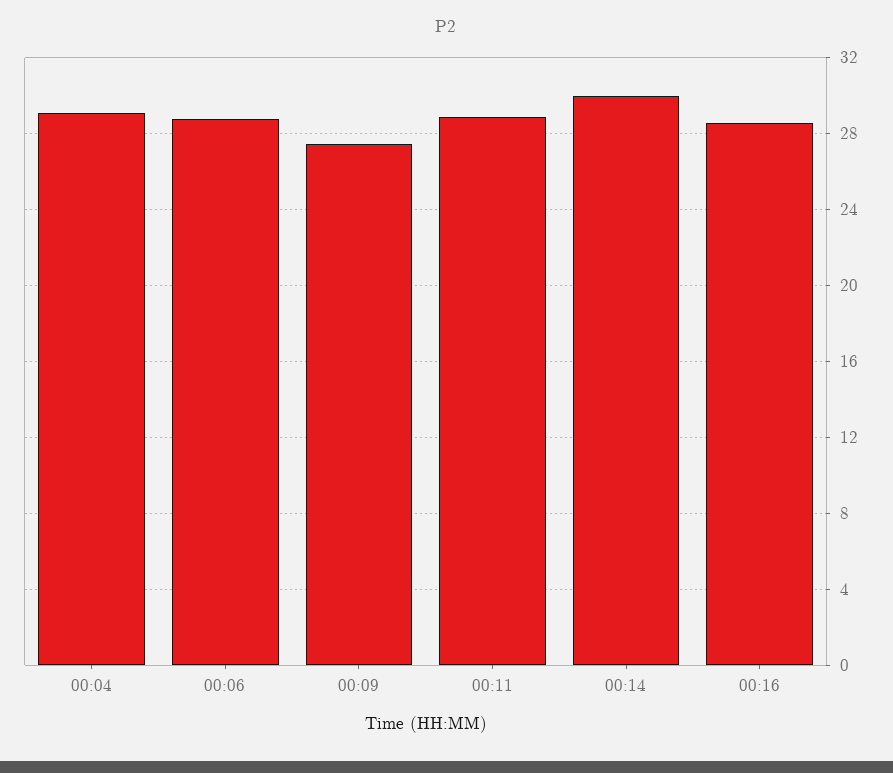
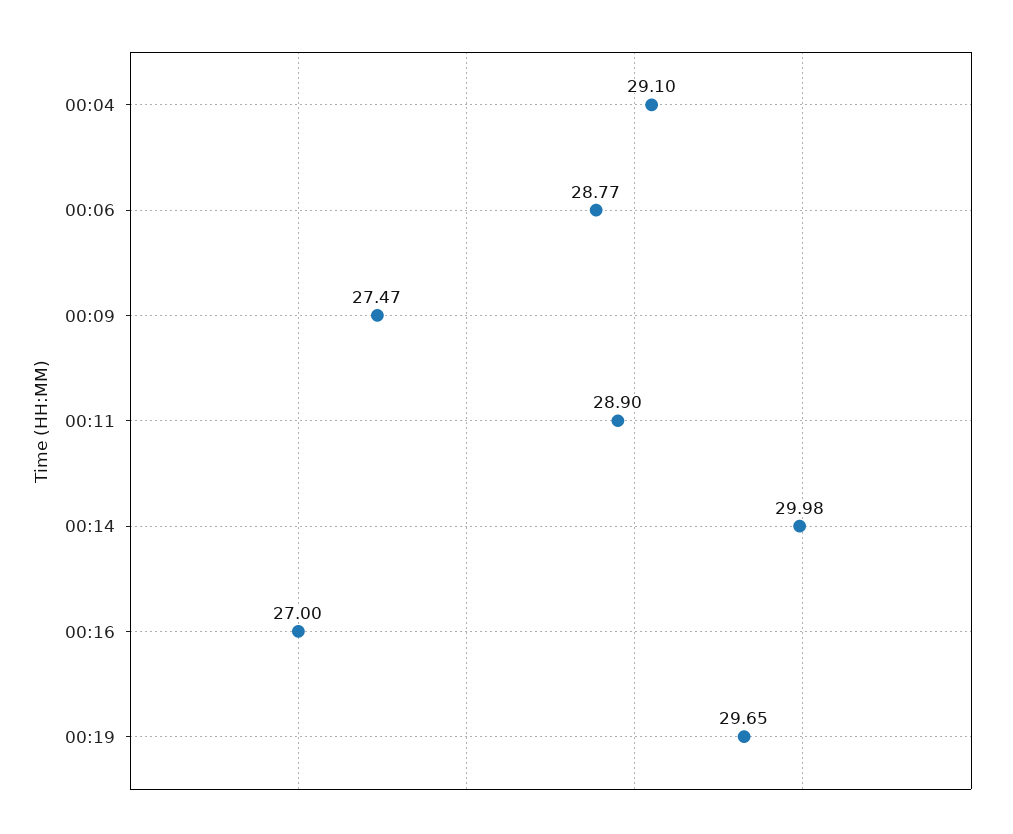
00:16: 28.5 -> 27
00:19: none -> 29.65

